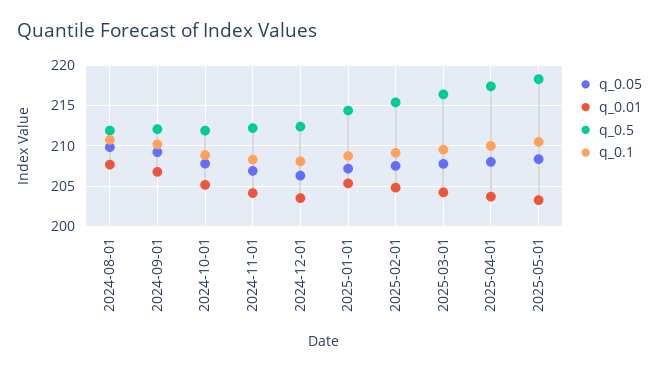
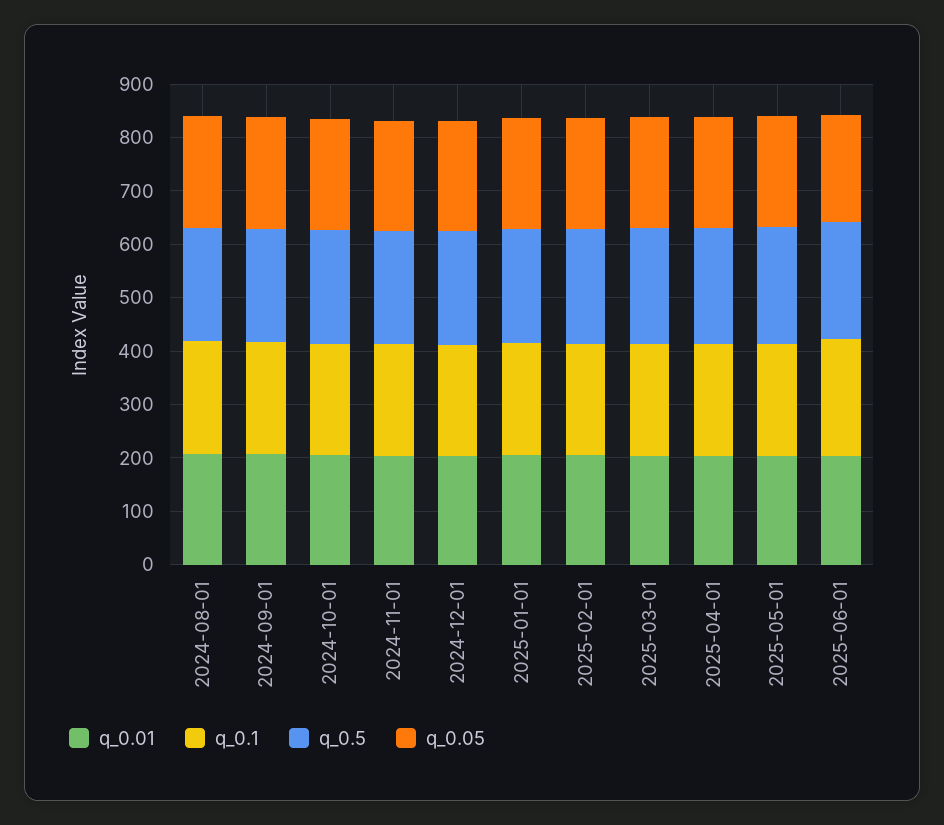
q_0.01, 2025-06-01: none -> 200
q_0.1, 2025-06-01: none -> 220
q_0.5, 2025-06-01: none -> 220
q_0.05, 2025-06-01: none -> 200

